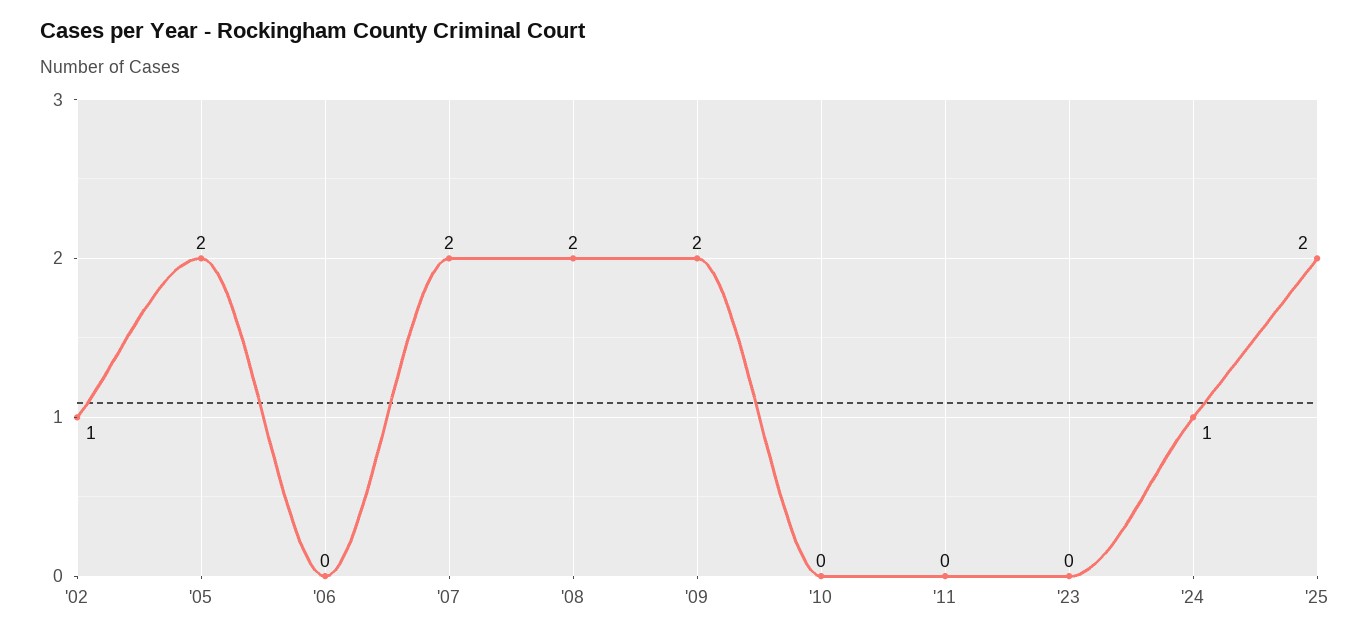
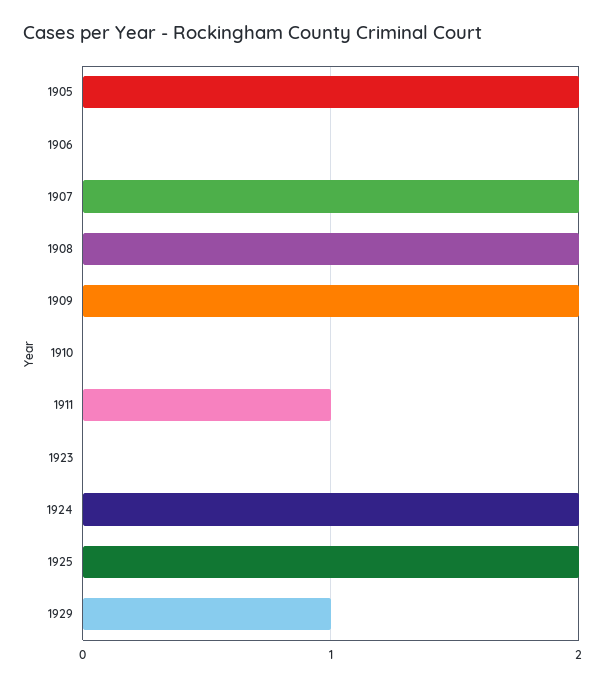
'02: 1 -> none
'11: 0 -> 1
'24: 1 -> 2
1929: none -> 1

